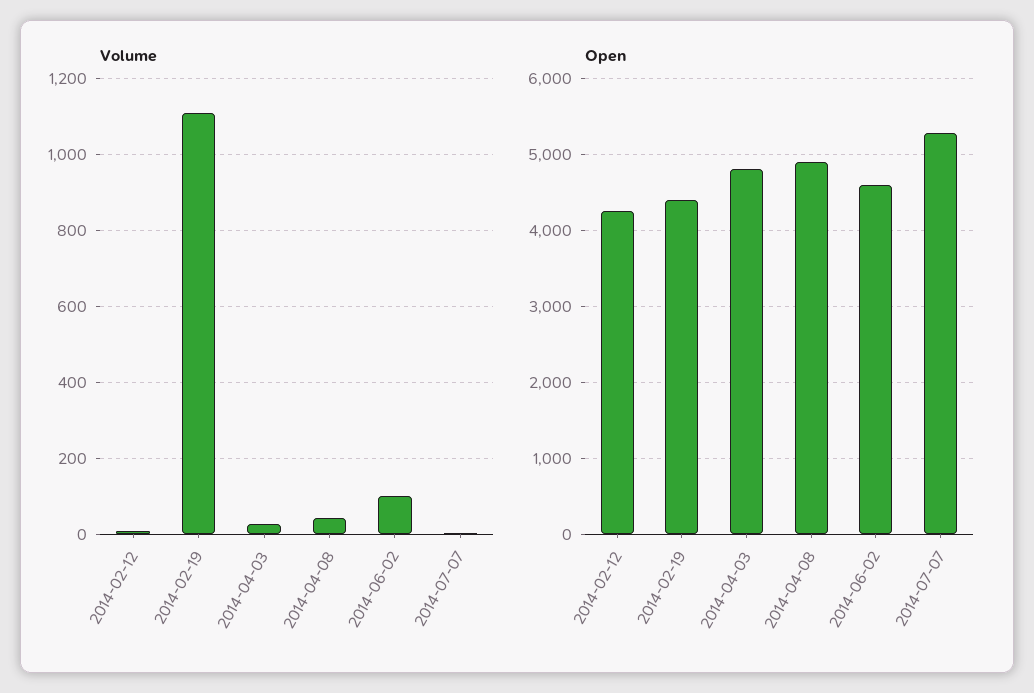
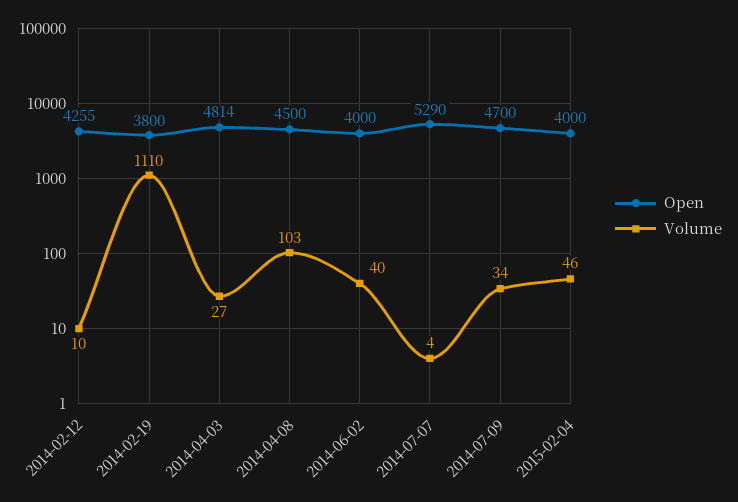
Volume, 2014-04-08: 40 -> 103
Volume, 2014-06-02: 100 -> 40
Open, 2014-02-19: 4400 -> 3800
Open, 2014-04-08: 4900 -> 4500
Open, 2014-06-02: 4600 -> 4000
Open, 2014-07-09: none -> 4700
Volume, 2014-07-09: none -> 34
Open, 2015-02-04: none -> 4000
Volume, 2015-02-04: none -> 46

